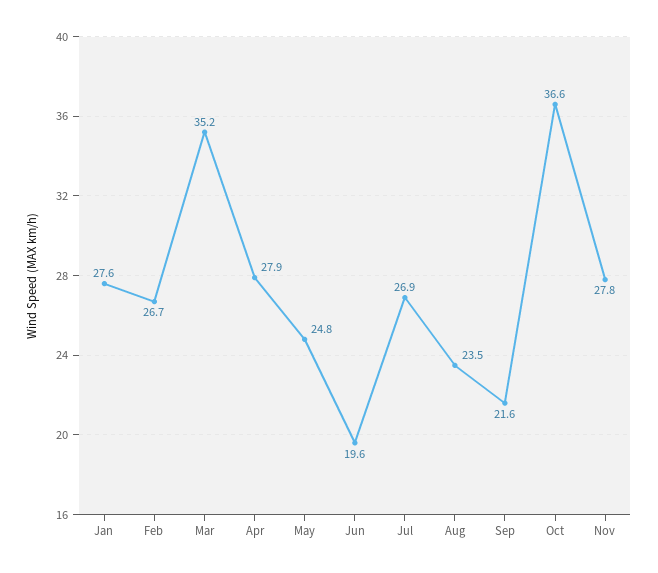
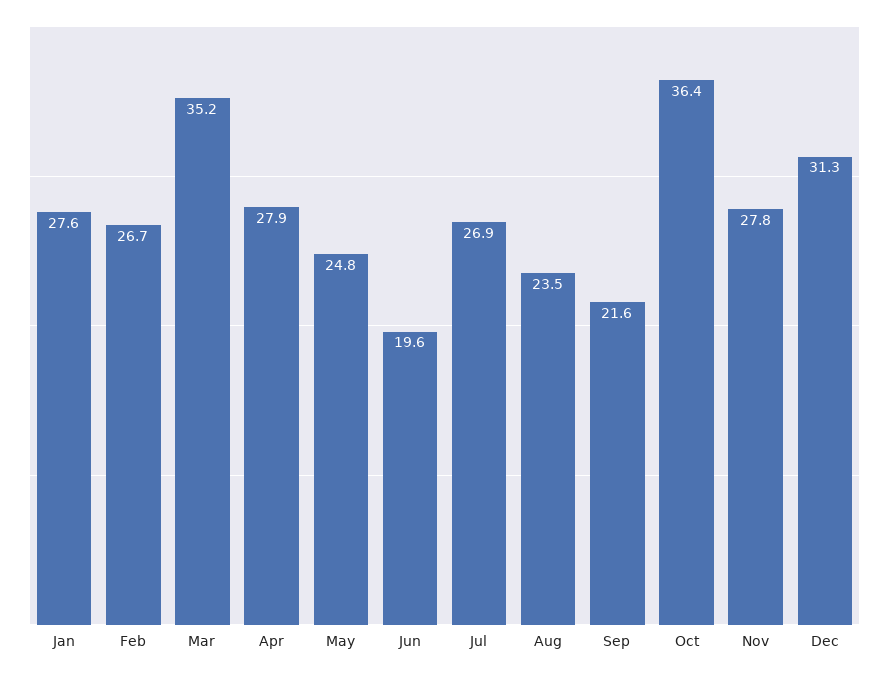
Oct: 36.6 -> 36.4
Dec: none -> 31.3

